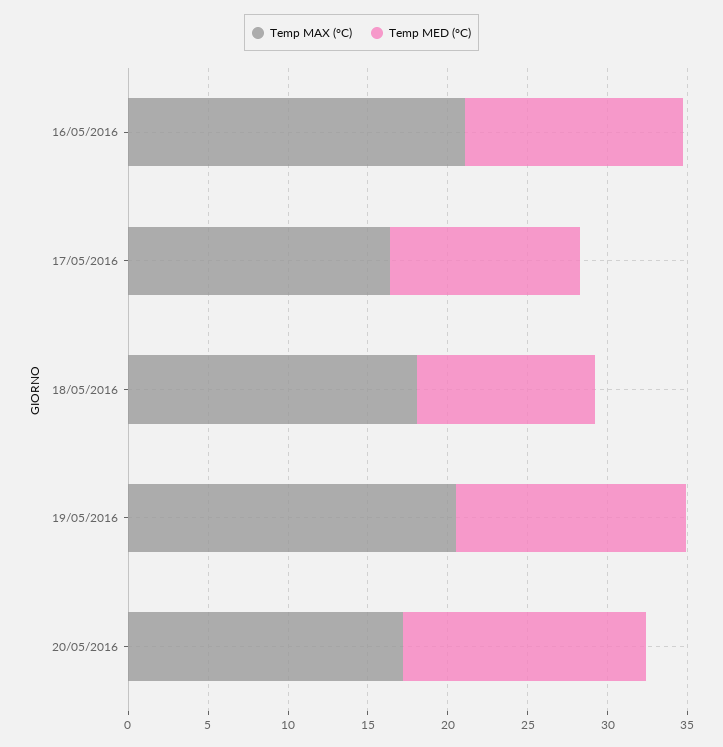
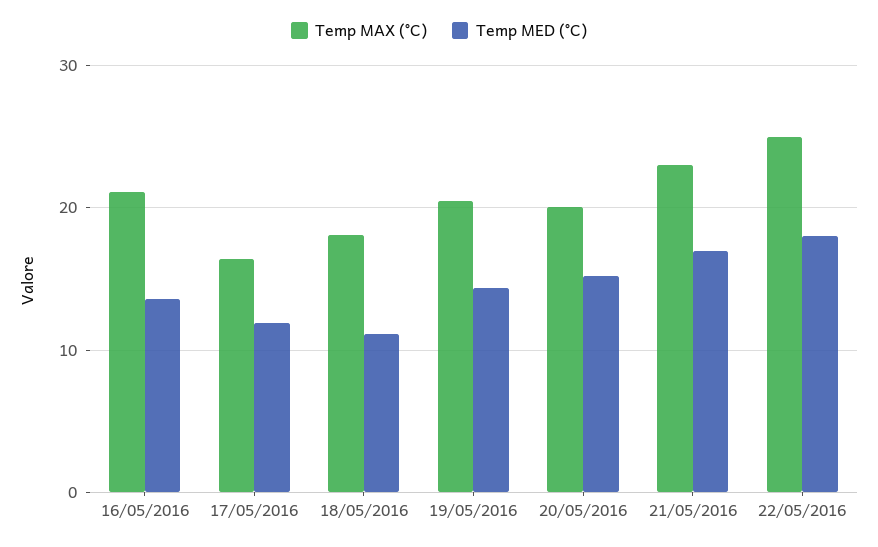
Temp MAX (°C), 20/05/2016: 17 -> 20
Temp MAX (°C), 21/05/2016: none -> 23
Temp MED (°C), 21/05/2016: none -> 17
Temp MAX (°C), 22/05/2016: none -> 25
Temp MED (°C), 22/05/2016: none -> 18

